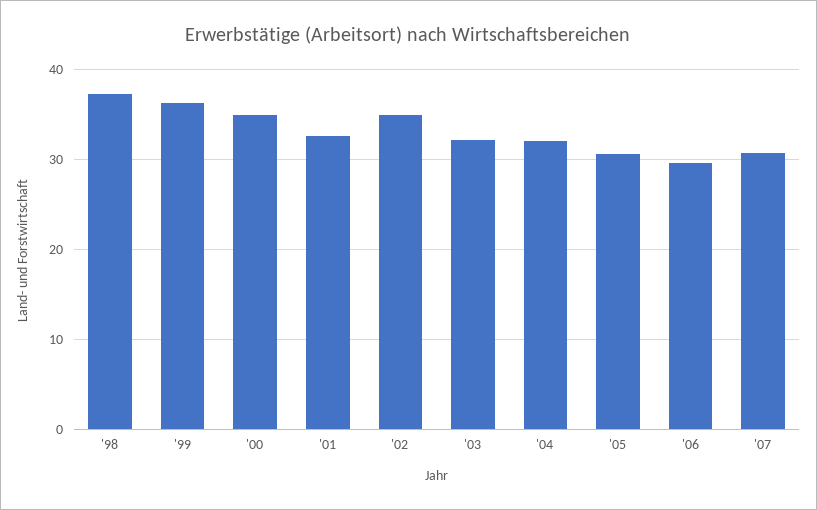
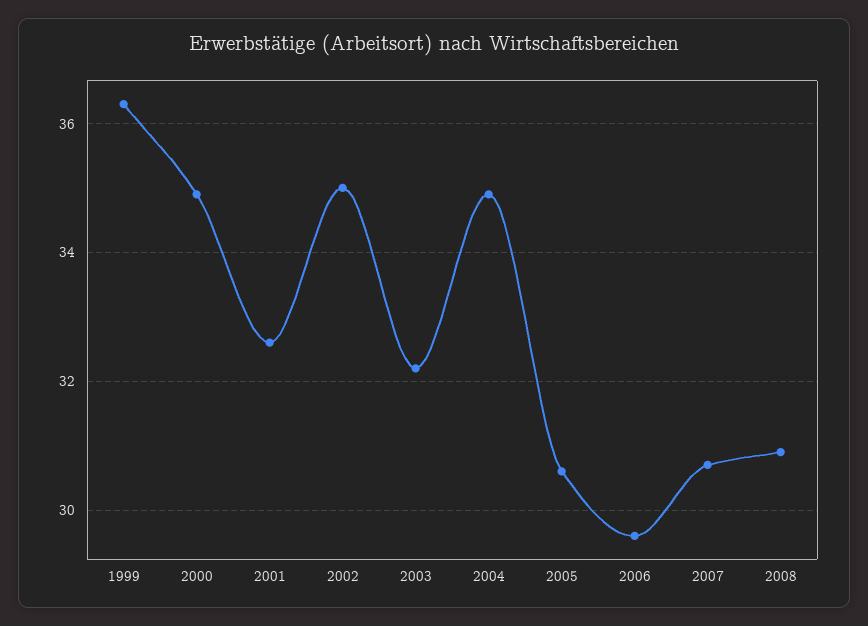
'98: 37 -> none
'04: 32 -> 35
2008: none -> 31

